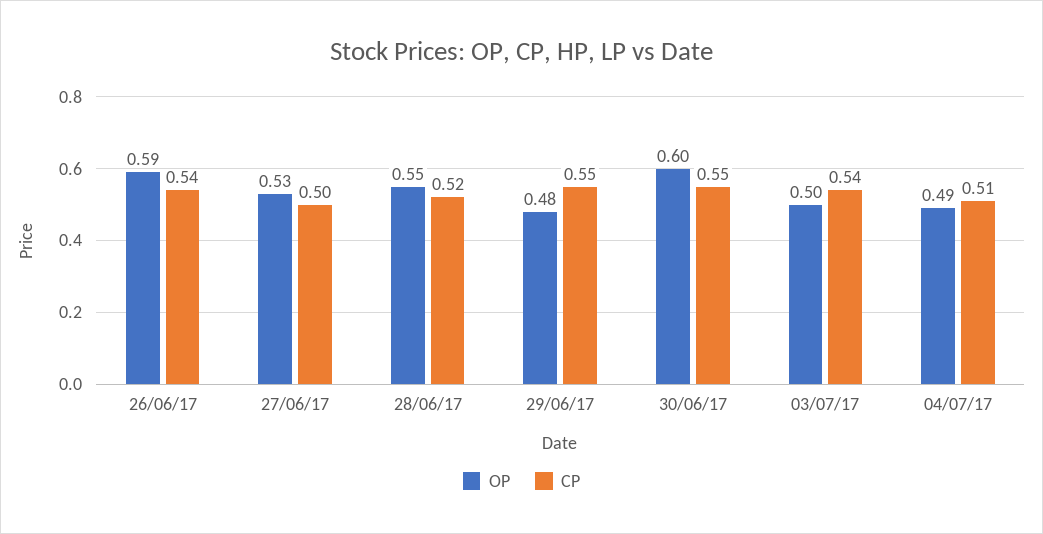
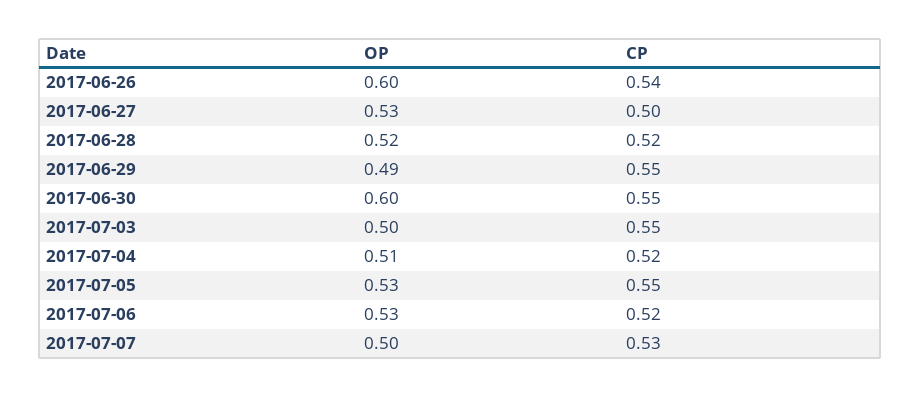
OP, 26/06/17: 0.59 -> 0.6
OP, 28/06/17: 0.55 -> 0.52
OP, 29/06/17: 0.48 -> 0.49
CP, 03/07/17: 0.54 -> 0.55
OP, 04/07/17: 0.49 -> 0.51
CP, 04/07/17: 0.51 -> 0.52
OP, 2017-07-05: none -> 0.53
CP, 2017-07-05: none -> 0.55
OP, 2017-07-06: none -> 0.53
CP, 2017-07-06: none -> 0.52
OP, 2017-07-07: none -> 0.5
CP, 2017-07-07: none -> 0.53

